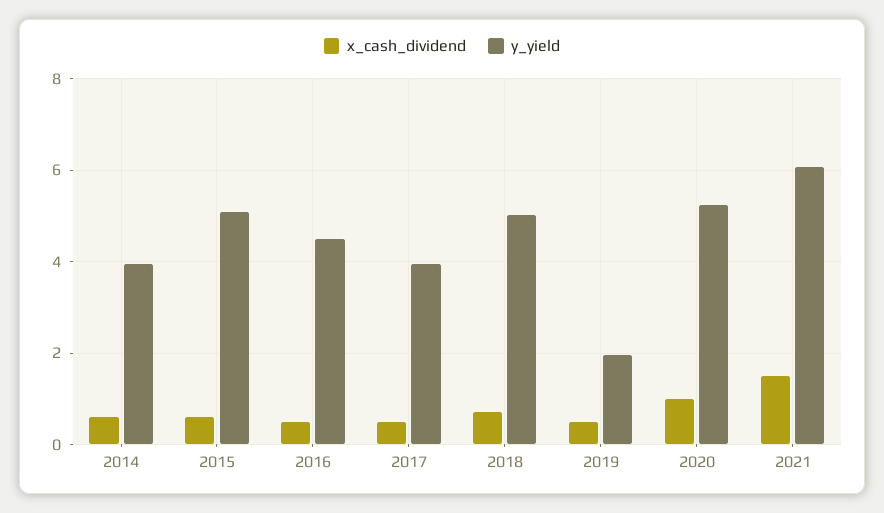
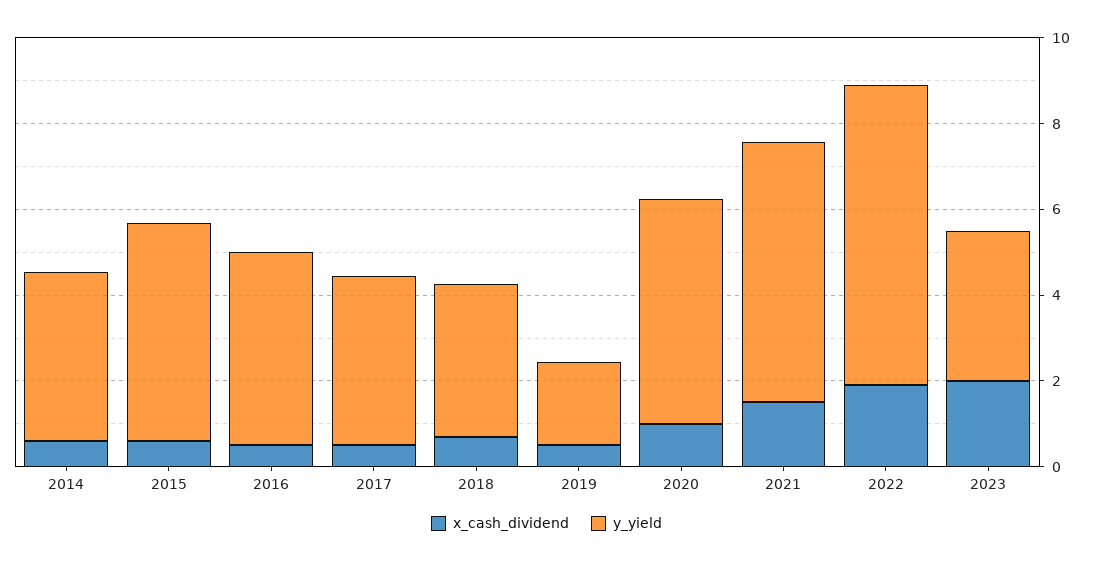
y_yield, 2018: 5 -> 3.5
x_cash_dividend, 2022: none -> 2
y_yield, 2022: none -> 7
x_cash_dividend, 2023: none -> 2
y_yield, 2023: none -> 3.5

